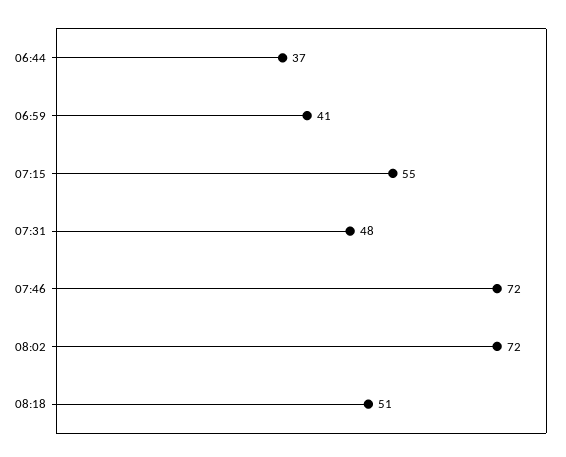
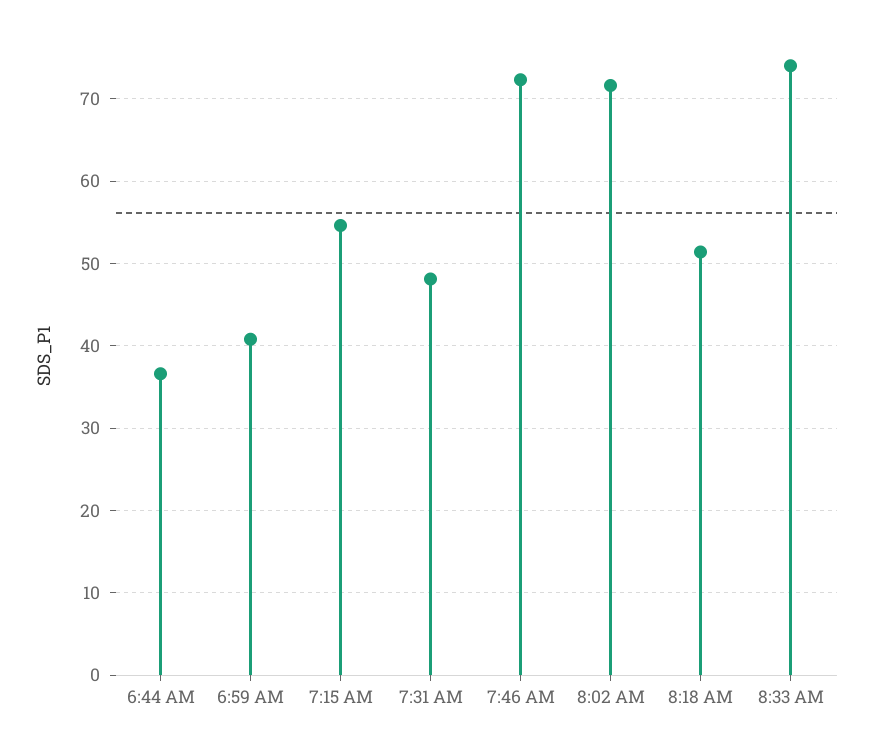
8:33 AM: none -> 74

